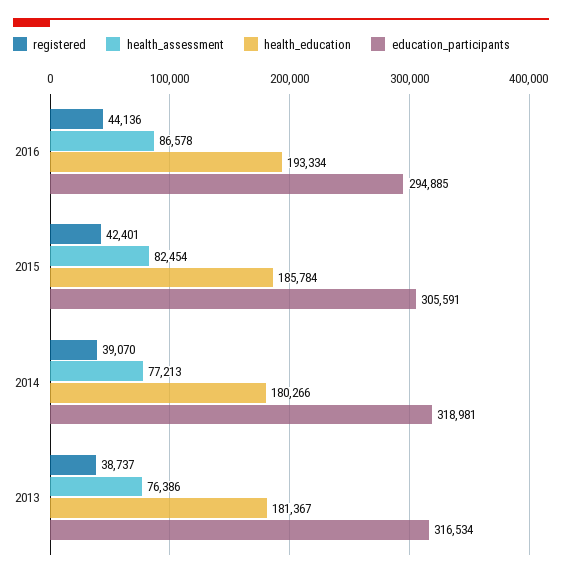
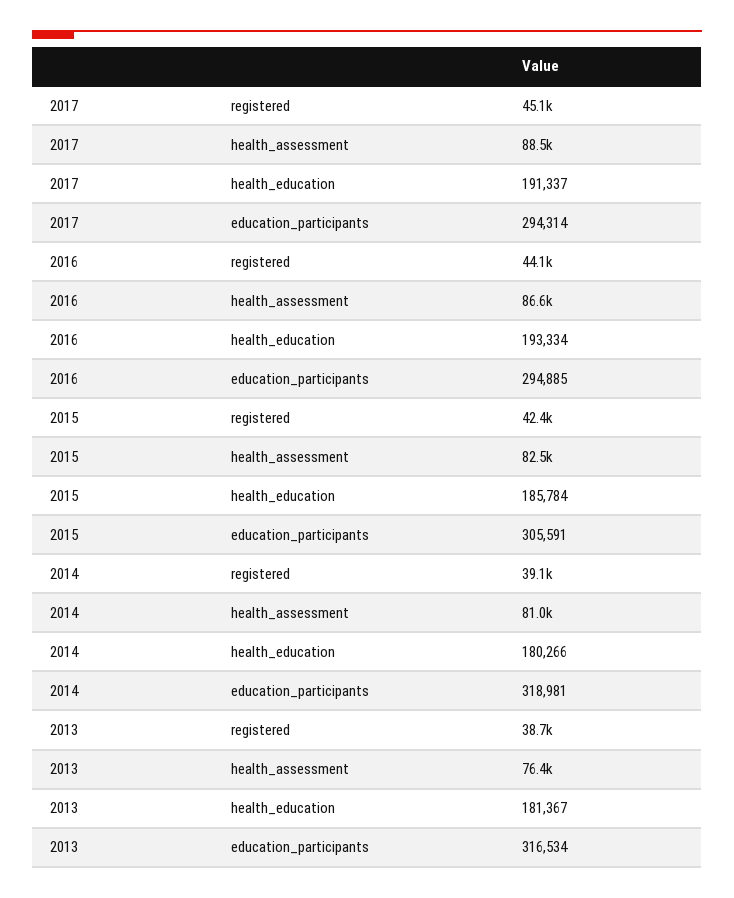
health_assessment, 2014: 77213 -> 81000
registered, 2017: none -> 45100
health_assessment, 2017: none -> 88500
health_education, 2017: none -> 191337
education_participants, 2017: none -> 294314

